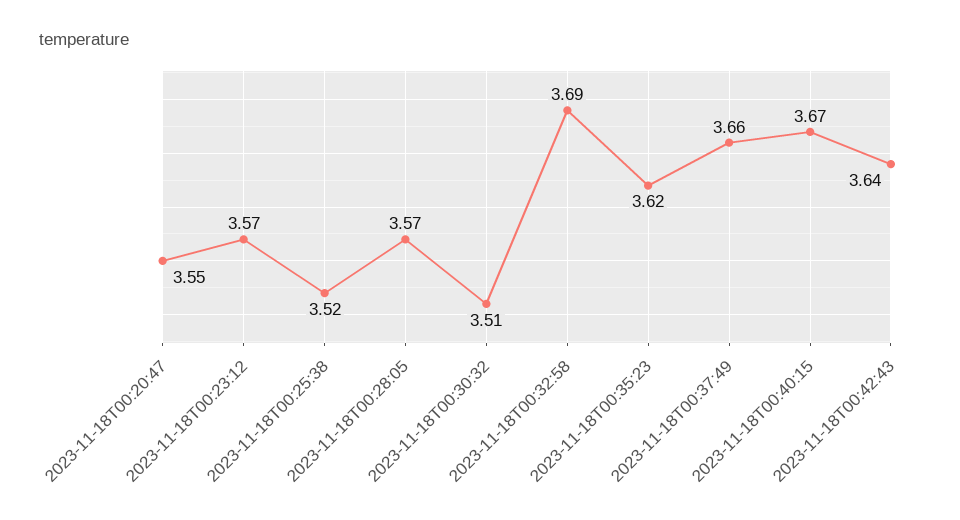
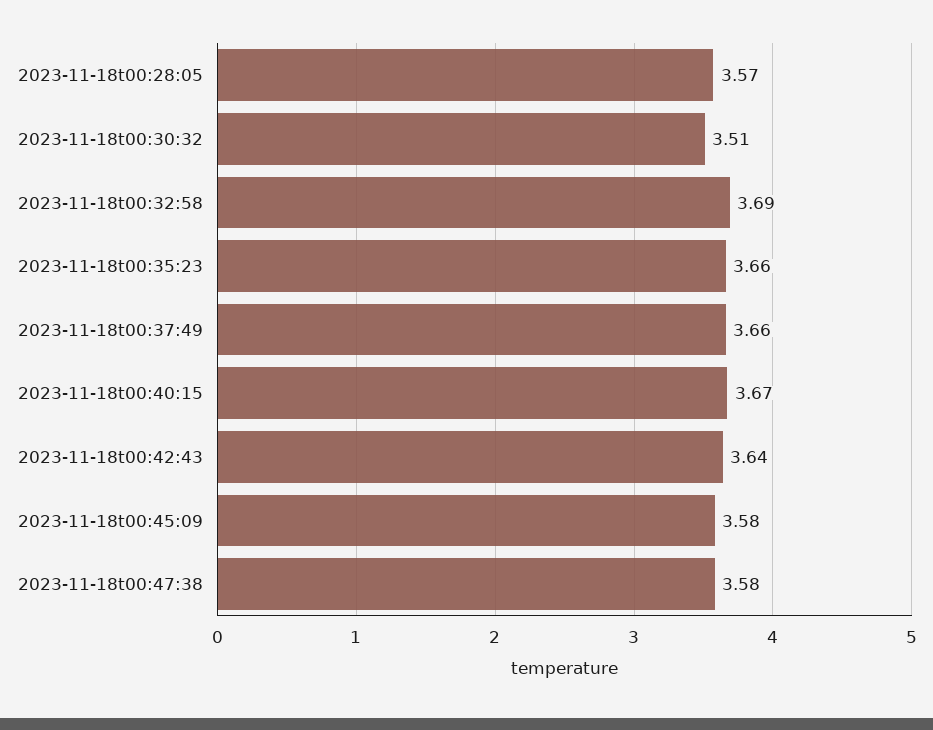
2023-11-18T00:20:47: 3.55 -> none
2023-11-18T00:23:12: 3.57 -> none
2023-11-18T00:25:38: 3.52 -> none
2023-11-18T00:35:23: 3.62 -> 3.66
2023-11-18t00:45:09: none -> 3.58
2023-11-18t00:47:38: none -> 3.58

